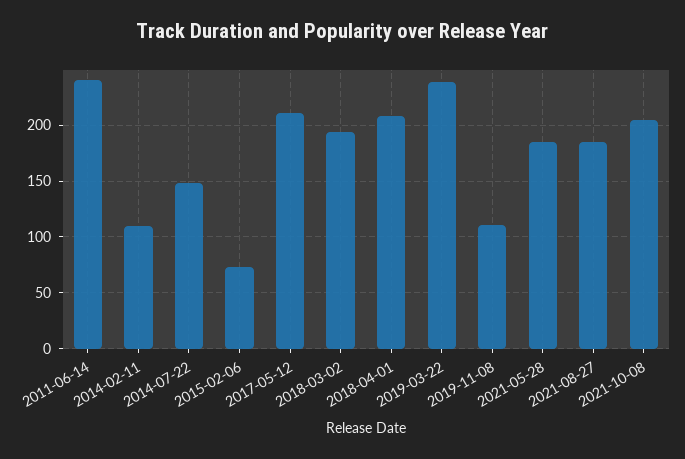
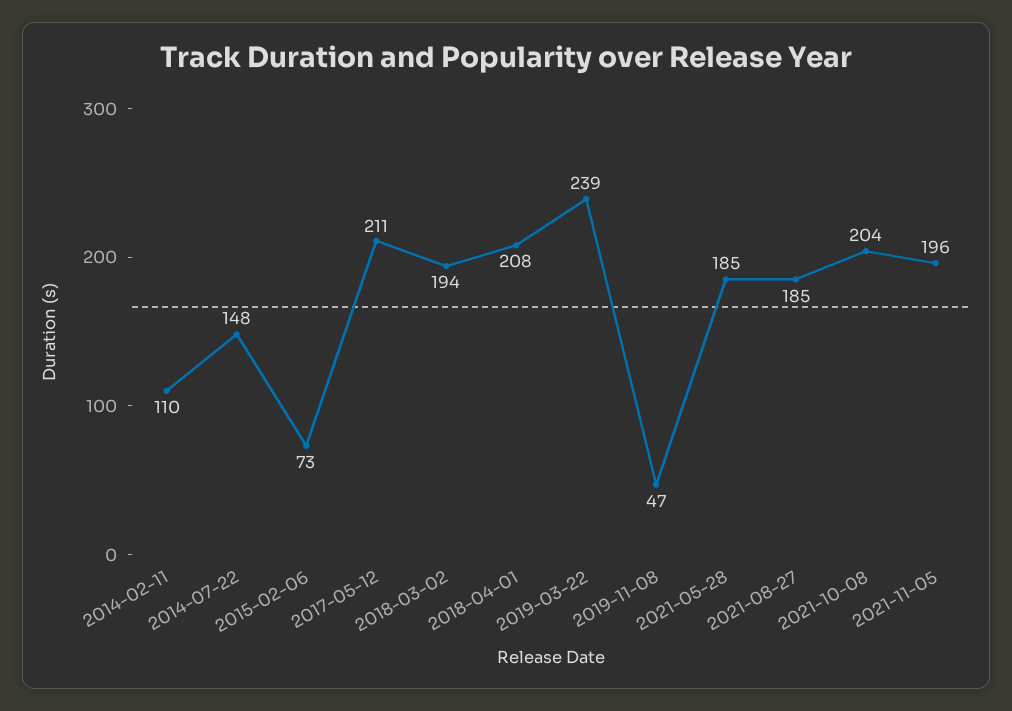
2011-06-14: 240 -> none
2019-11-08: 110 -> 47
2021-11-05: none -> 196

